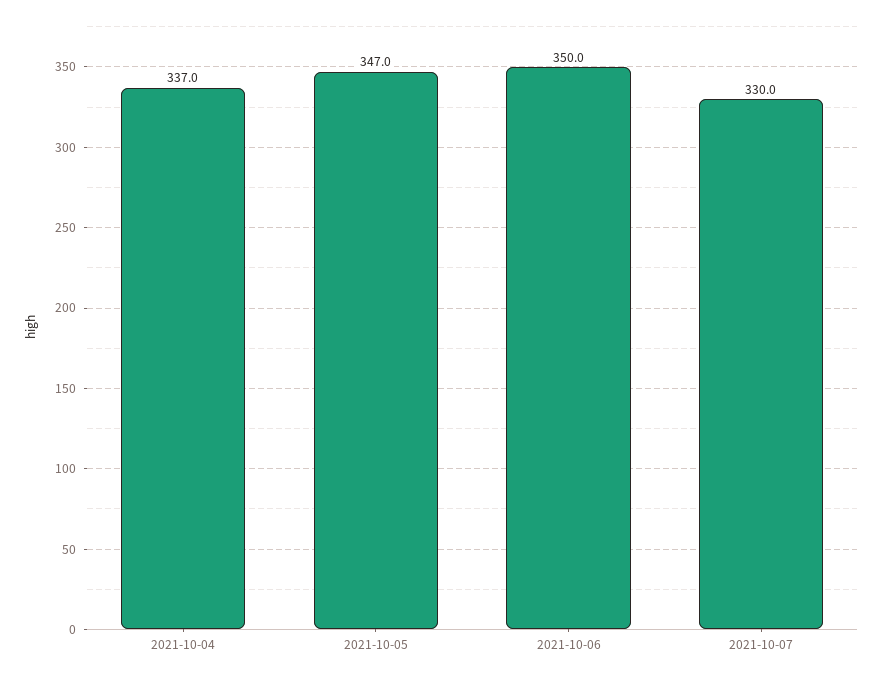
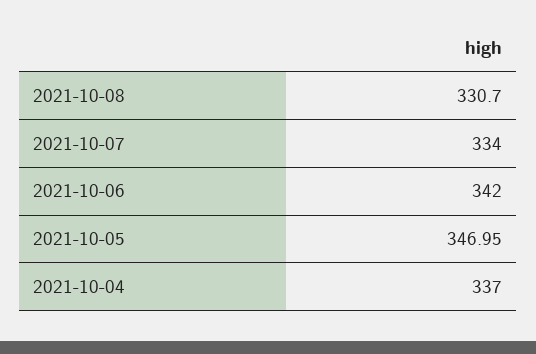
2021-10-06: 350 -> 342
2021-10-07: 330 -> 334
2021-10-08: none -> 330.7

